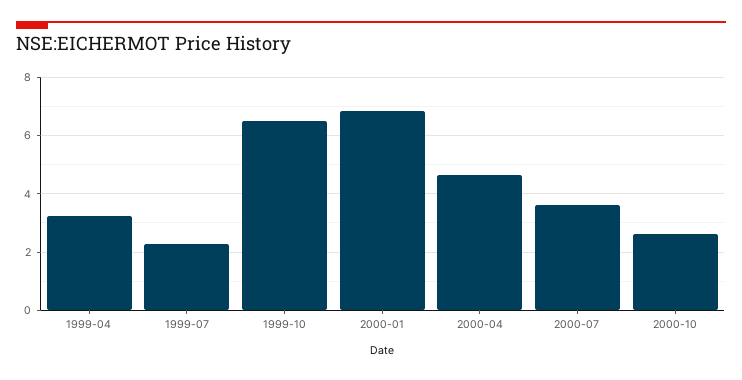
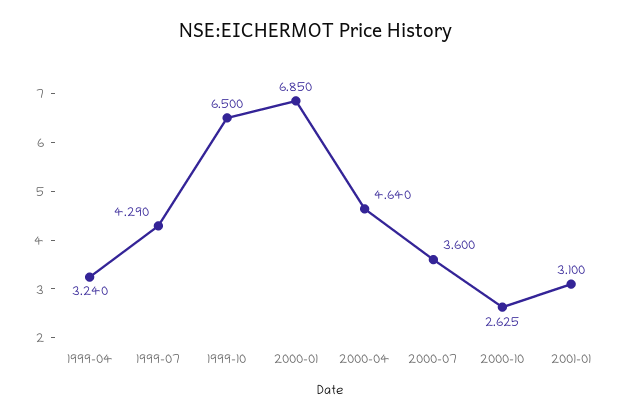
1999-07: 2.25 -> 4.29
2001-01: none -> 3.1

